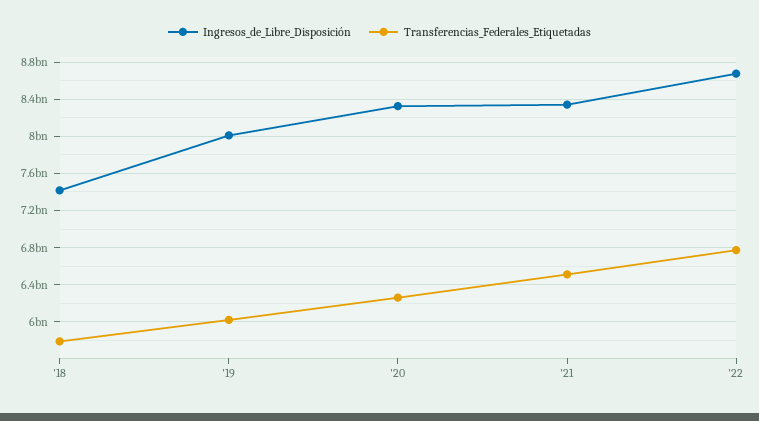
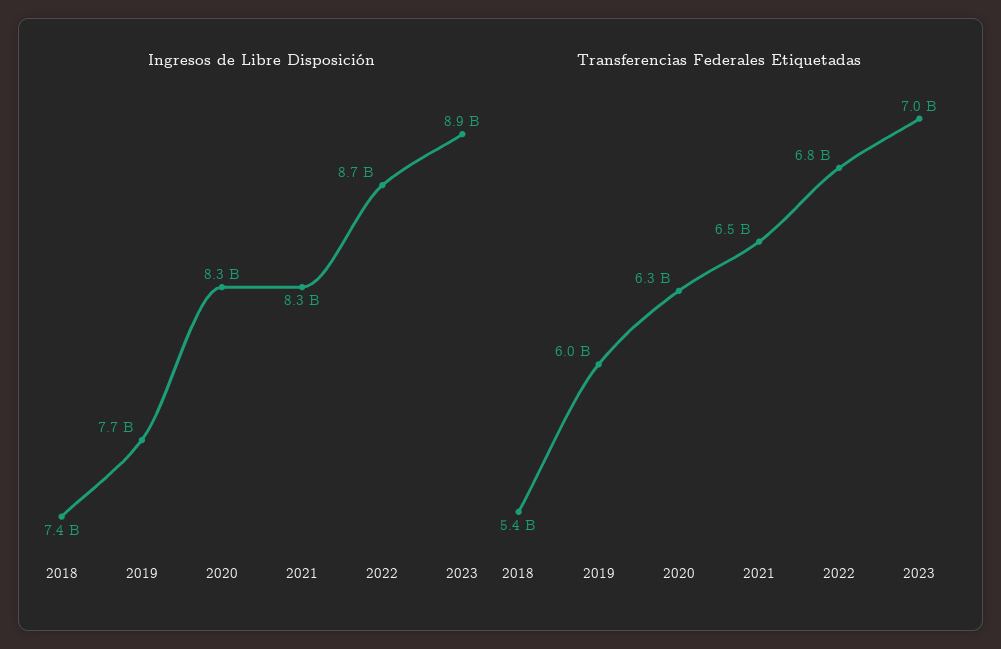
Transferencias_Federales_Etiquetadas, '18: 5800000000 -> 5400000000
Ingresos_de_Libre_Disposición, '19: 8000000000 -> 7700000000
Ingresos_de_Libre_Disposición, 2023: none -> 8900000000
Transferencias_Federales_Etiquetadas, 2023: none -> 7000000000

